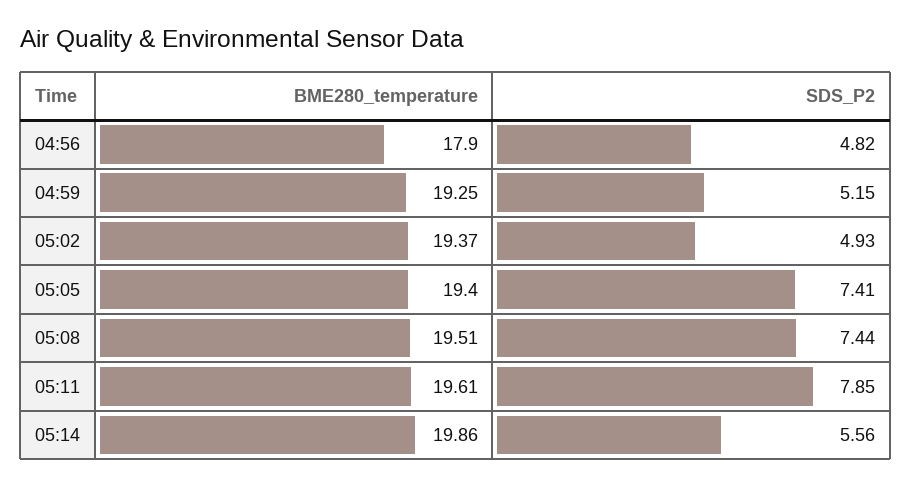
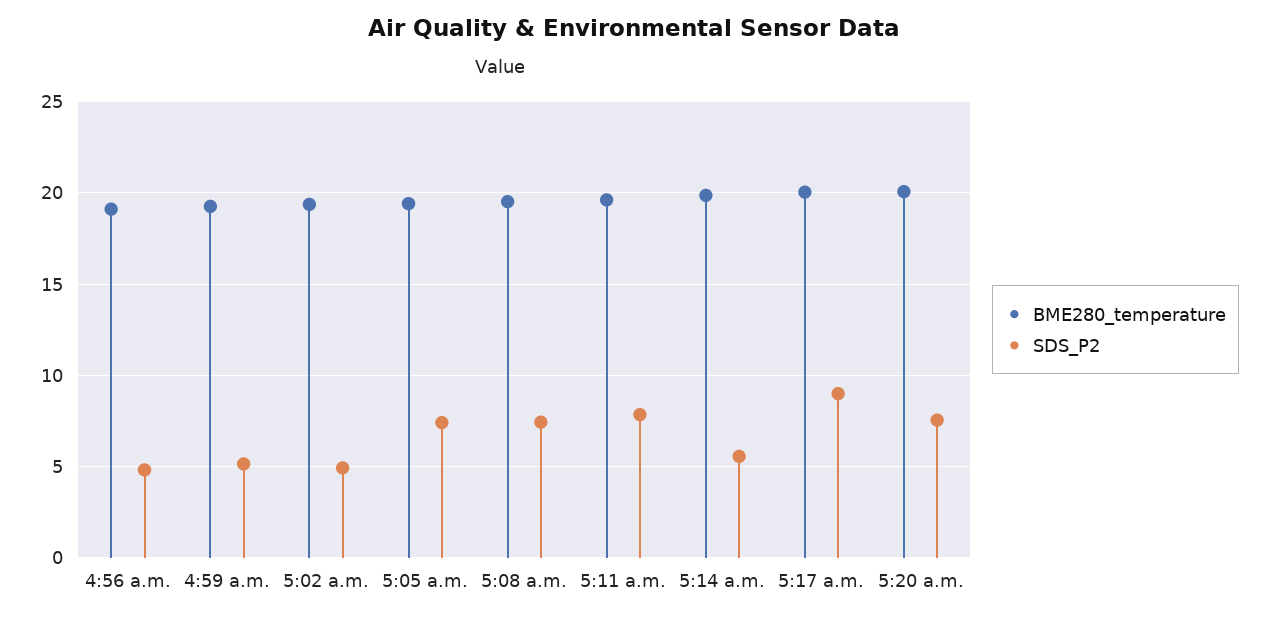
BME280_temperature, 04:56: 17.9 -> 19
BME280_temperature, 5:17 a.m.: none -> 20
SDS_P2, 5:17 a.m.: none -> 9
BME280_temperature, 5:20 a.m.: none -> 20
SDS_P2, 5:20 a.m.: none -> 7.5

